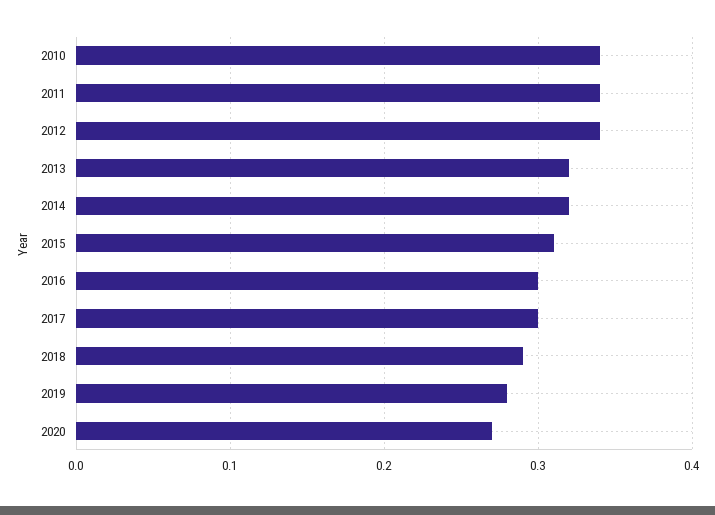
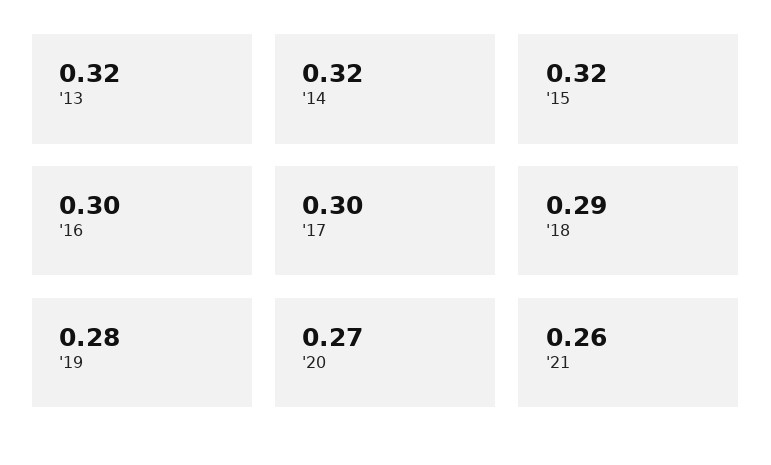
2010: 0.34 -> none
2011: 0.34 -> none
2012: 0.34 -> none
2015: 0.31 -> 0.32
'21: none -> 0.26

